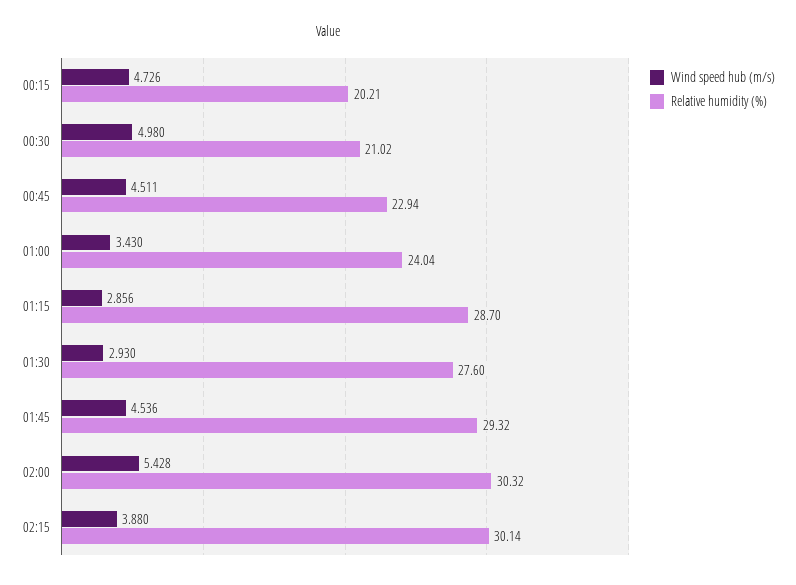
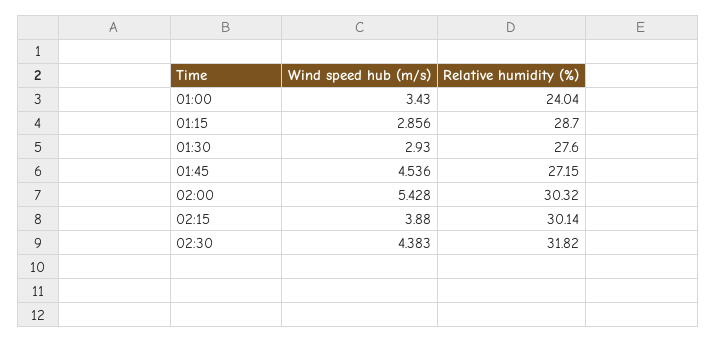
Wind speed hub (m/s), 00:15: 4.726 -> none
Relative humidity (%), 00:15: 20.21 -> none
Wind speed hub (m/s), 00:30: 4.98 -> none
Relative humidity (%), 00:30: 21.02 -> none
Wind speed hub (m/s), 00:45: 4.511 -> none
Relative humidity (%), 00:45: 22.94 -> none
Relative humidity (%), 01:45: 29.32 -> 27.15
Wind speed hub (m/s), 02:30: none -> 4.383
Relative humidity (%), 02:30: none -> 31.82

